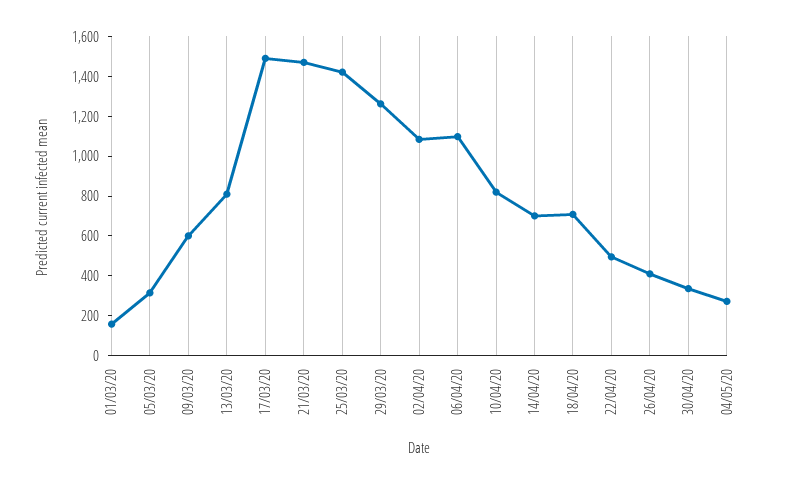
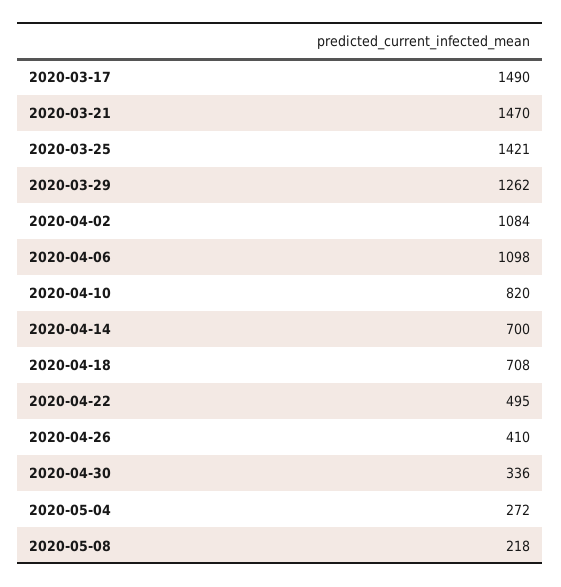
01/03/20: 150 -> none
05/03/20: 300 -> none
09/03/20: 600 -> none
13/03/20: 800 -> none
2020-05-08: none -> 218

